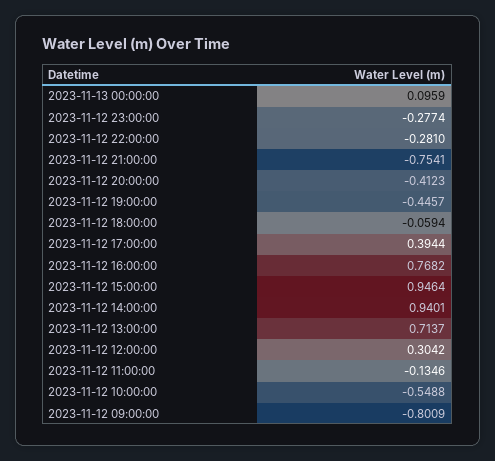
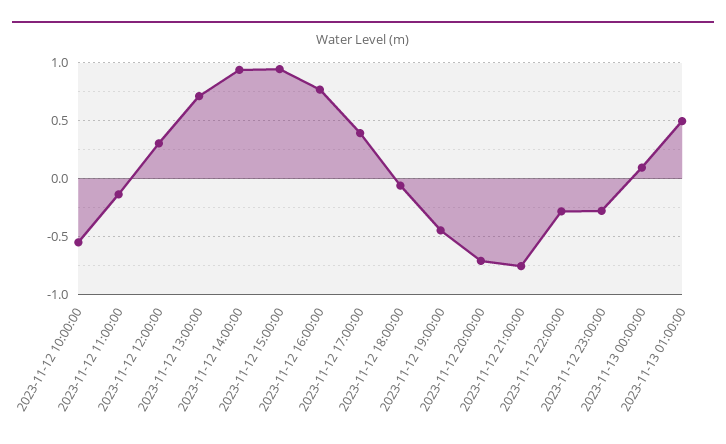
2023-11-12 20:00:00: -0.4123 -> -0.7
2023-11-12 09:00:00: -0.8009 -> none
2023-11-13 01:00:00: none -> 0.5

